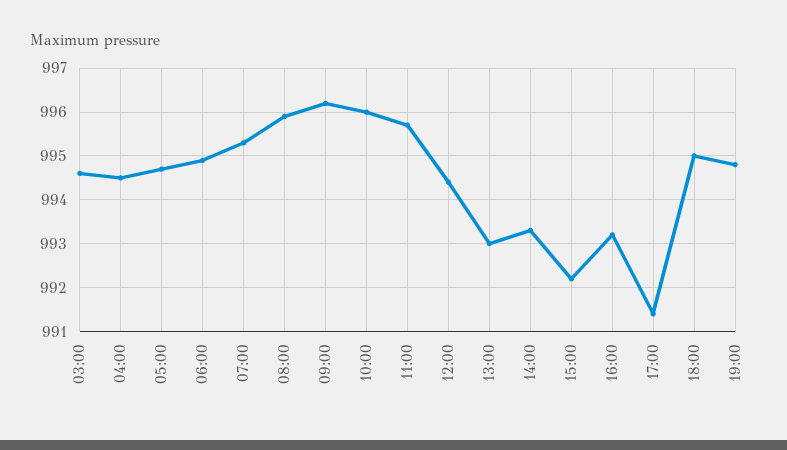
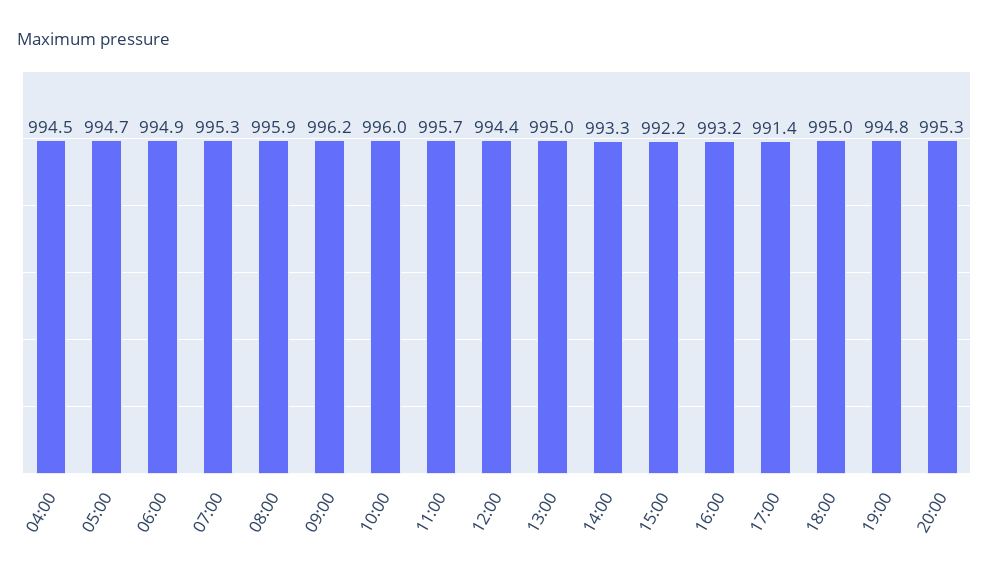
03:00: 994.5 -> none
13:00: 993 -> 995
20:00: none -> 995.3

